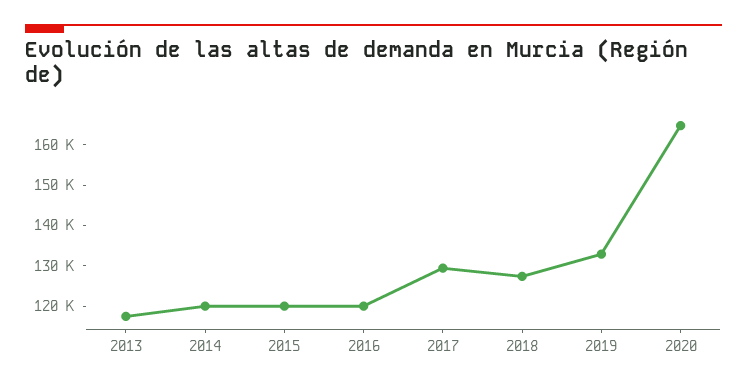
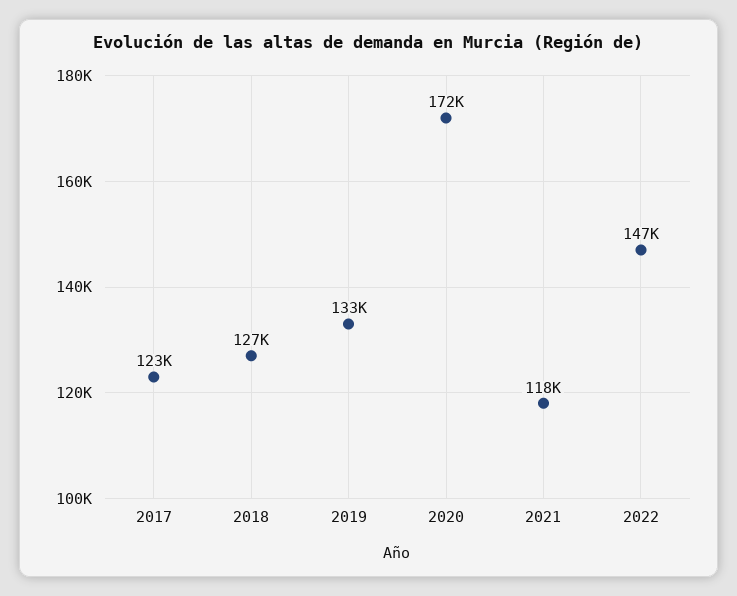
2013: 118000 -> none
2014: 120000 -> none
2015: 120000 -> none
2016: 120000 -> none
2017: 130000 -> 123000
2020: 164000 -> 172000
2021: none -> 118000
2022: none -> 147000

